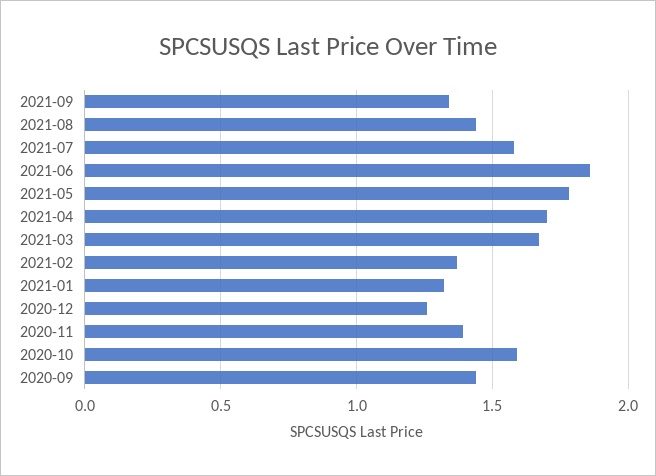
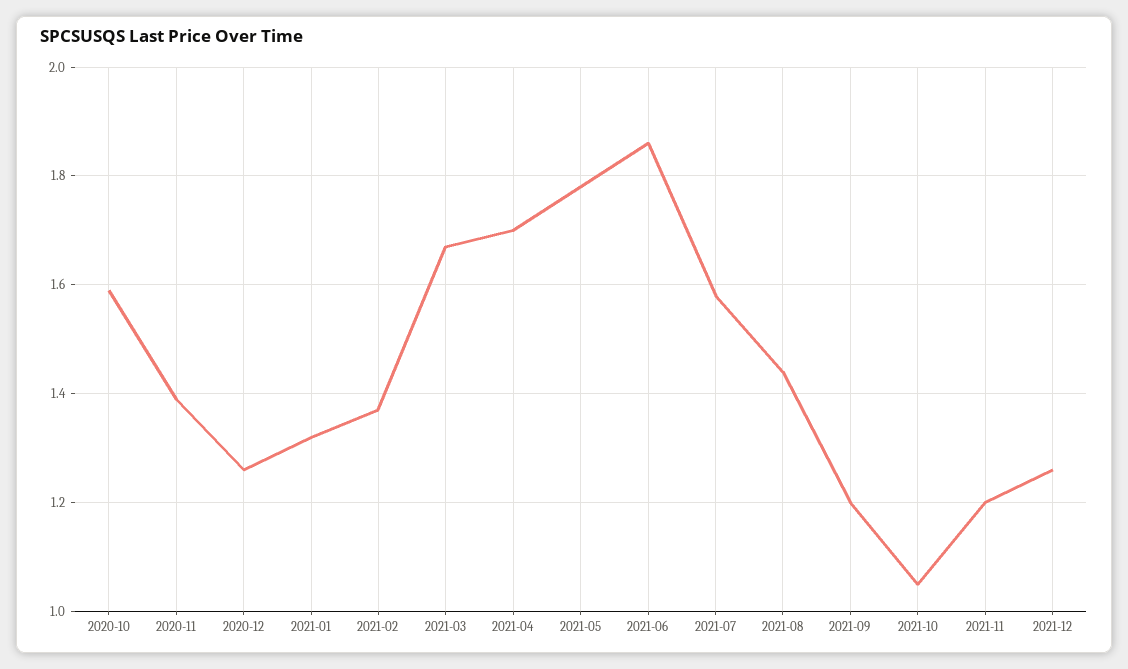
2021-09: 1.35 -> 1.2
2020-09: 1.45 -> none
2021-10: none -> 1.05
2021-11: none -> 1.2
2021-12: none -> 1.25

